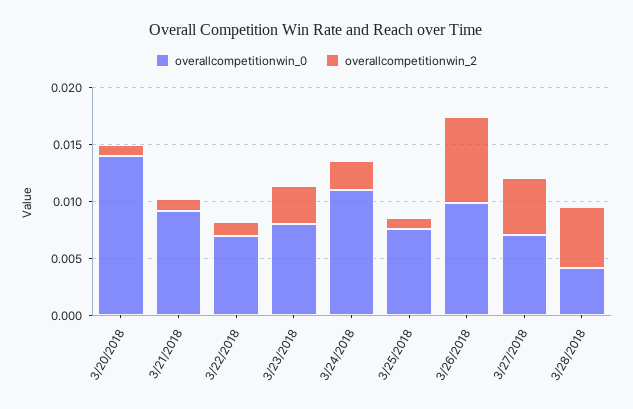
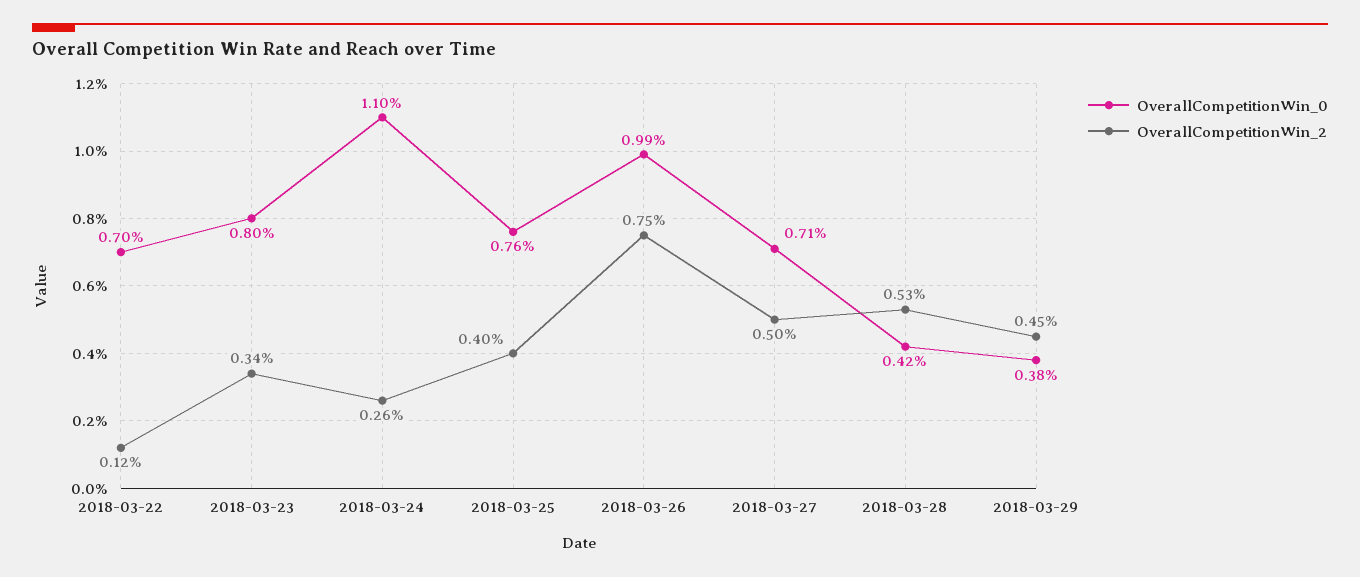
overallcompetitionwin_0, 3/20/2018: 0.014 -> none
overallcompetitionwin_2, 3/20/2018: 0.001 -> none
overallcompetitionwin_0, 3/21/2018: 0.009 -> none
overallcompetitionwin_2, 3/21/2018: 0.001 -> none
overallcompetitionwin_2, 3/25/2018: 0.001 -> 0.004
overallcompetitionwin_0, 2018-03-29: none -> 0.0038
overallcompetitionwin_2, 2018-03-29: none -> 0.0045

